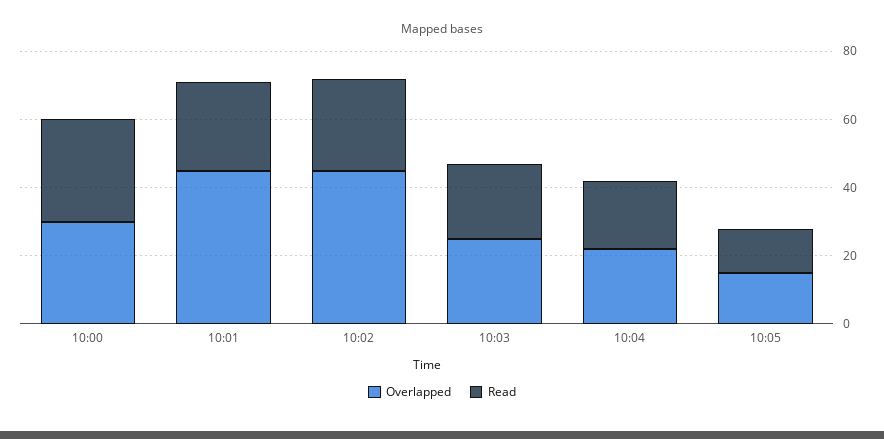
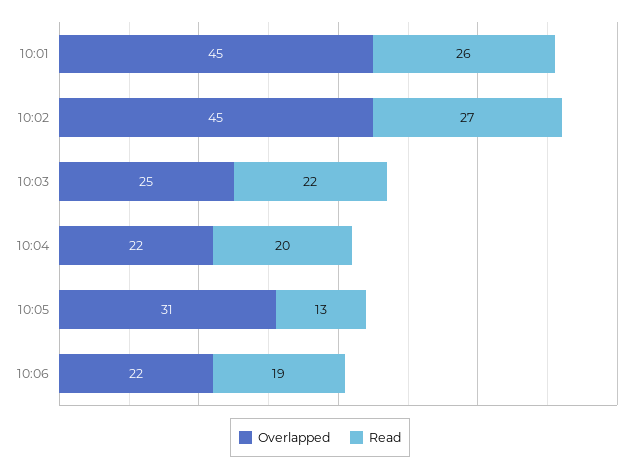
Overlapped, 10:00: 30 -> none
Read, 10:00: 30 -> none
Overlapped, 10:05: 15 -> 31
Overlapped, 10:06: none -> 22
Read, 10:06: none -> 19

